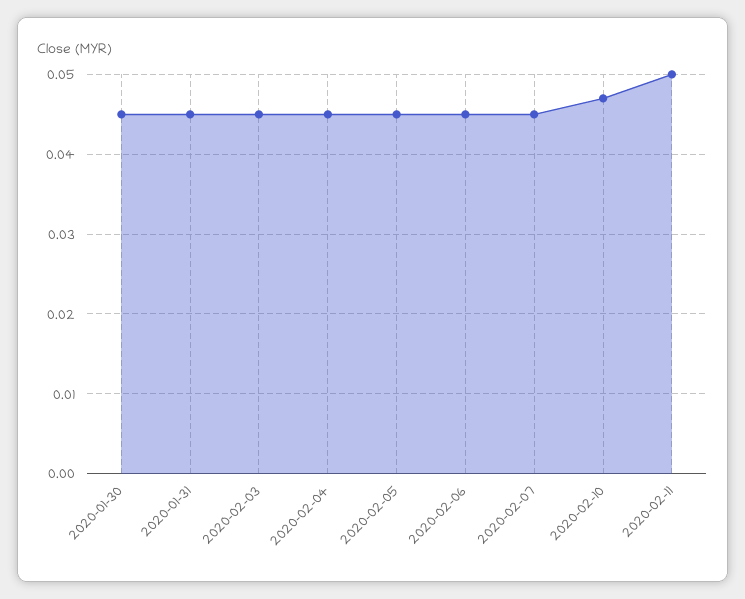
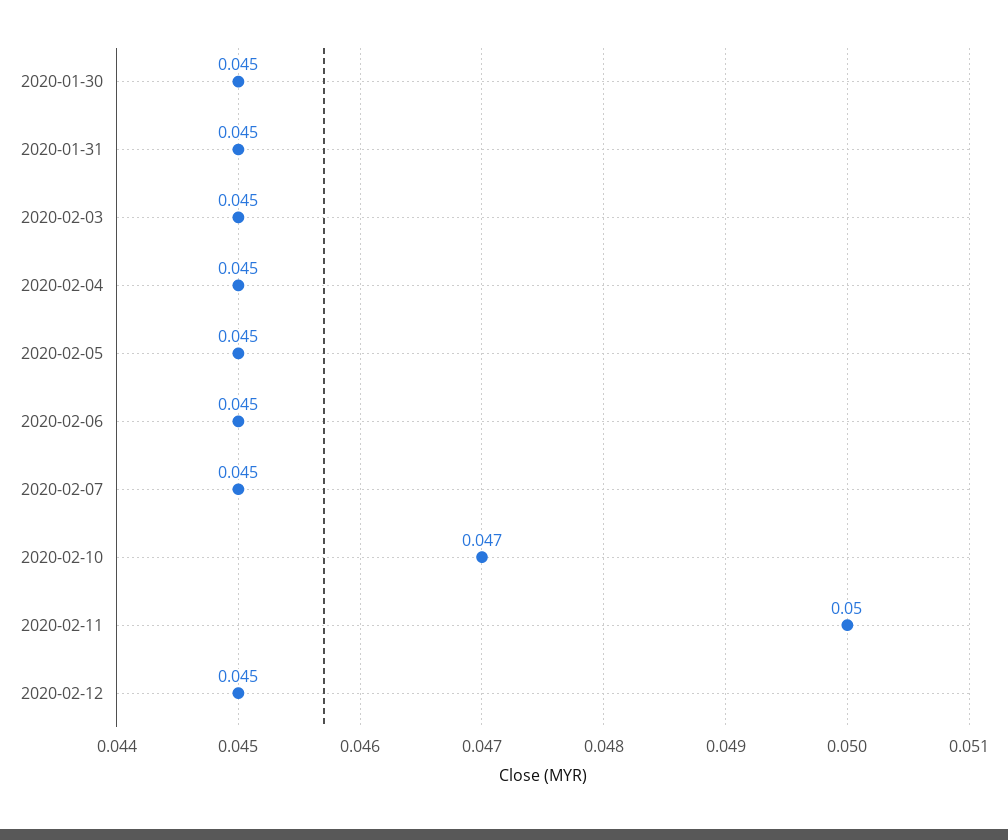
2020-02-12: none -> 0.045

